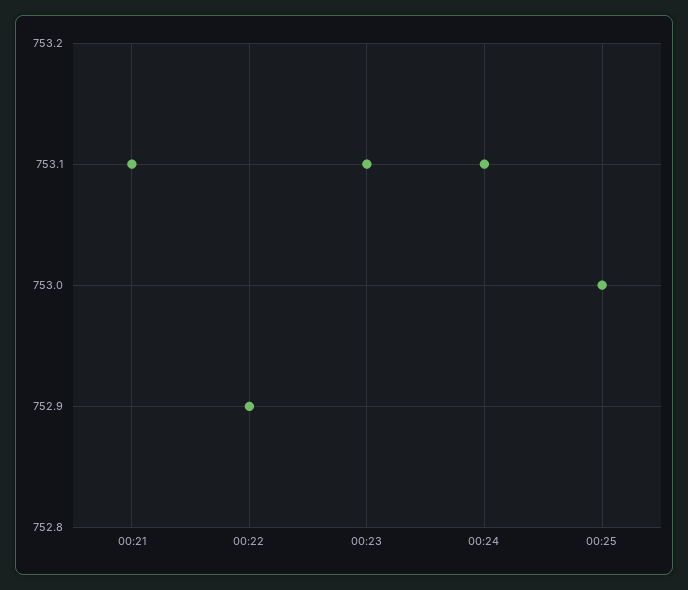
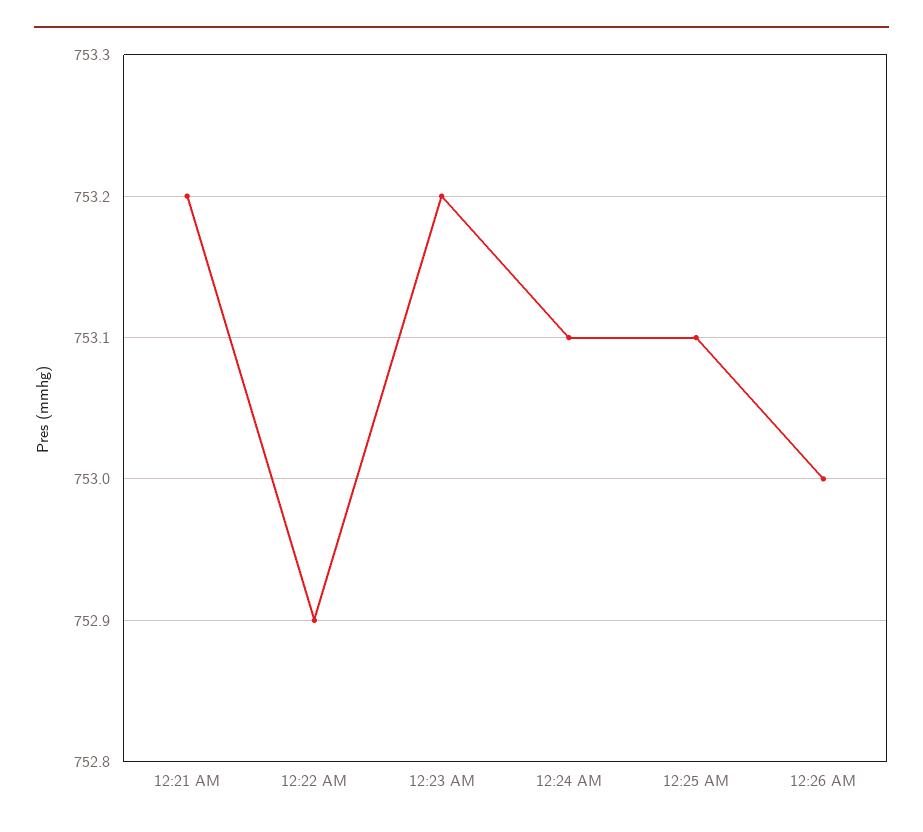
00:21: 753.1 -> 753.2
00:23: 753.1 -> 753.2
00:25: 753 -> 753.1
12:26 AM: none -> 753

